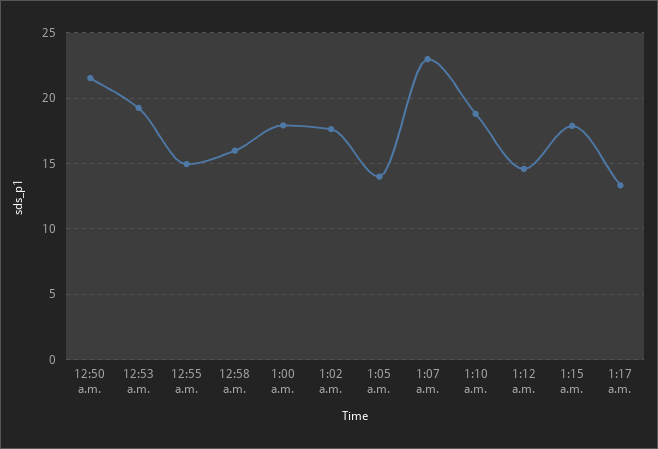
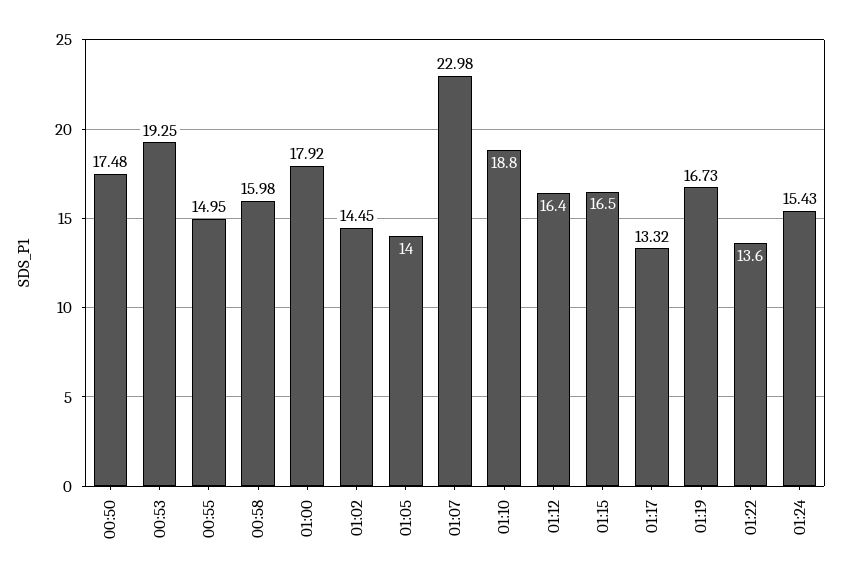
12:50 a.m.: 21.5 -> 17.48
1:02 a.m.: 17.5 -> 14.45
1:12 a.m.: 14.5 -> 16.4
1:15 a.m.: 18 -> 16.5
01:19: none -> 16.73
01:22: none -> 13.6
01:24: none -> 15.43

